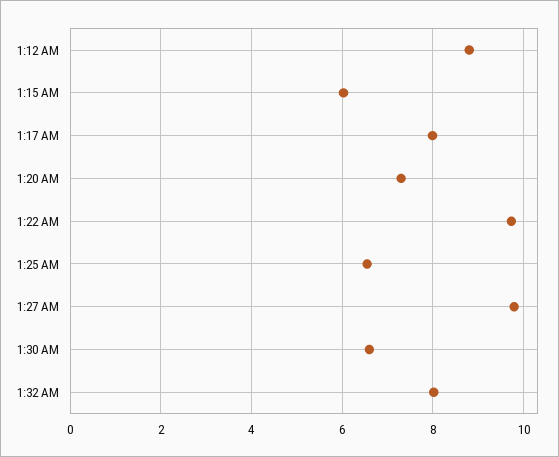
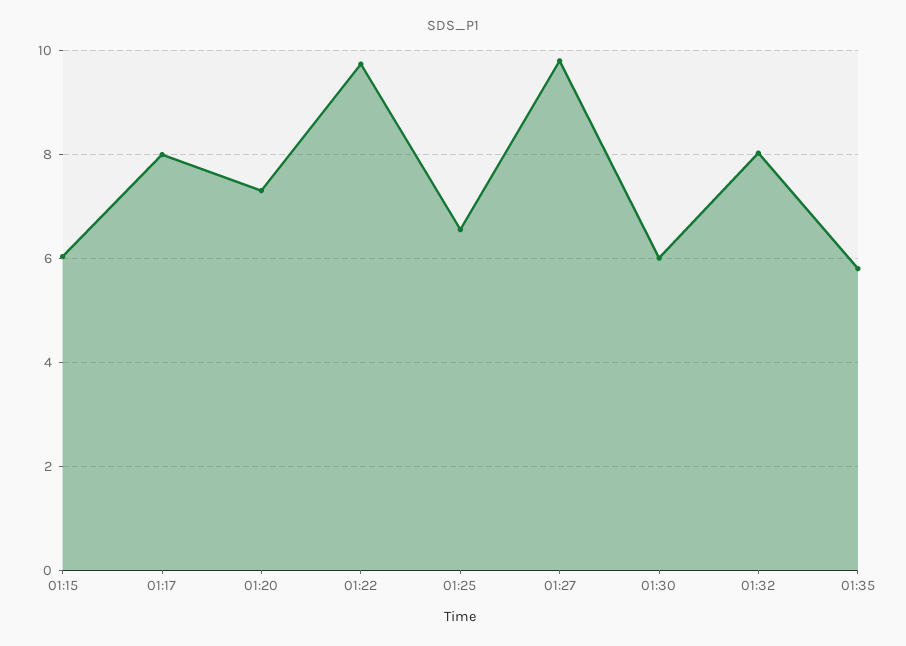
1:12 AM: 8.8 -> none
1:30 AM: 6.6 -> 6
01:35: none -> 5.8

